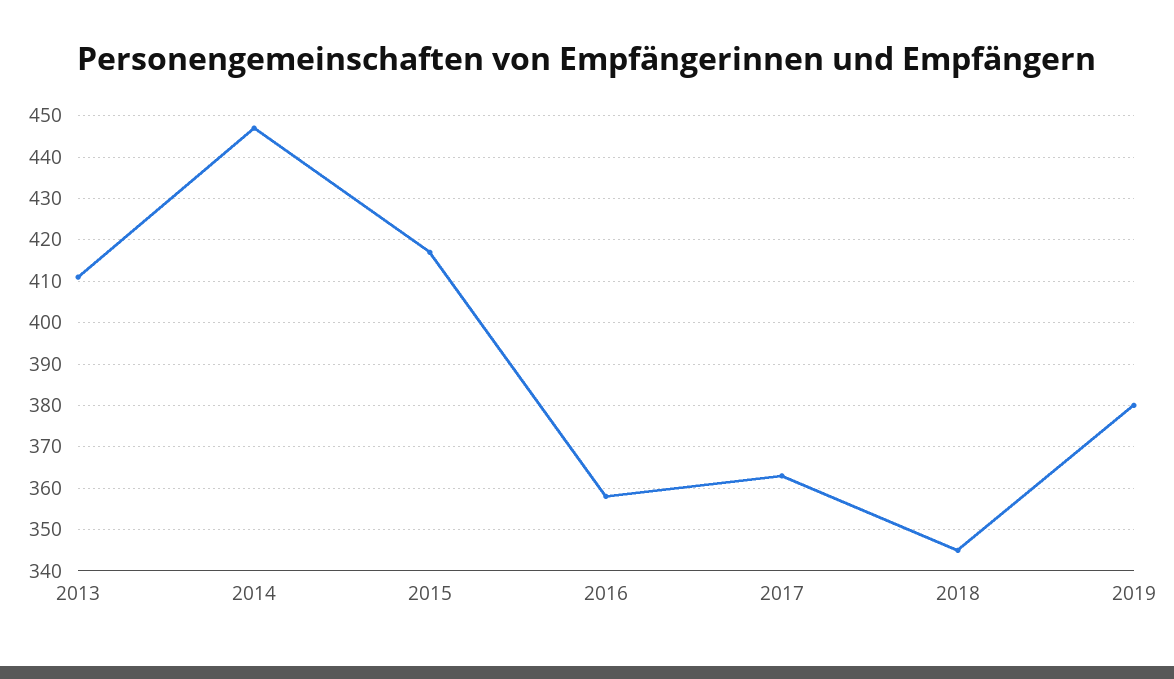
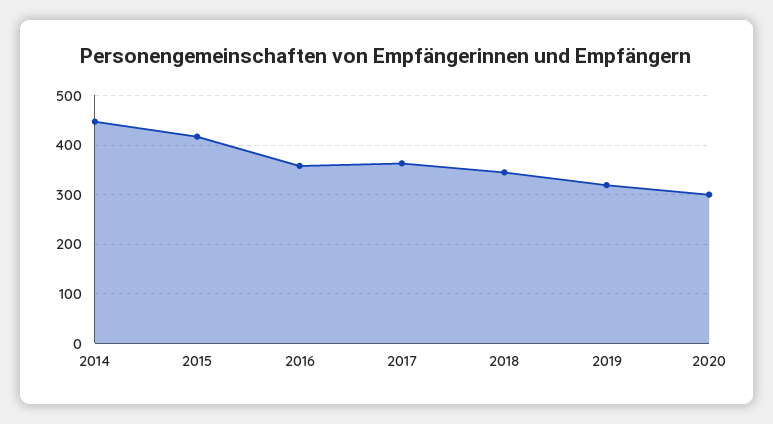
2013: 410 -> none
2019: 380 -> 320
2020: none -> 300

